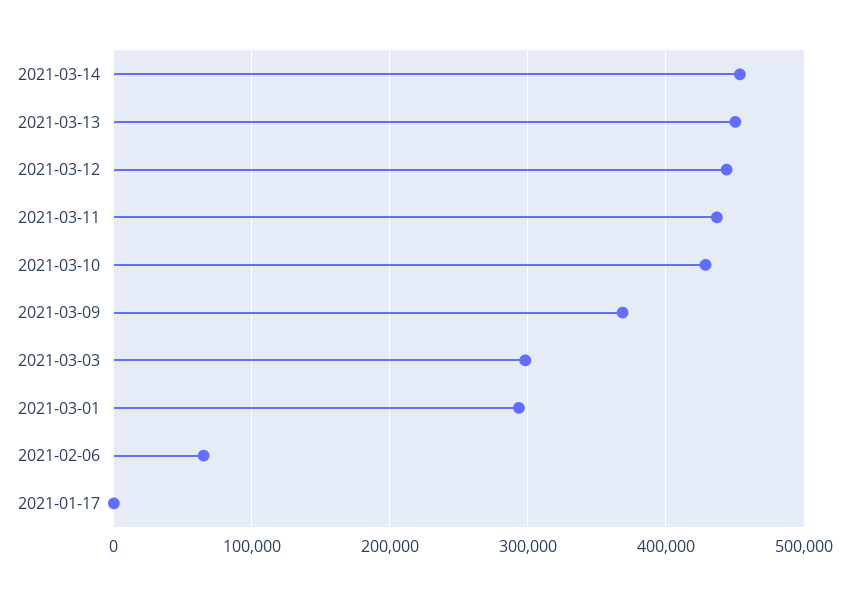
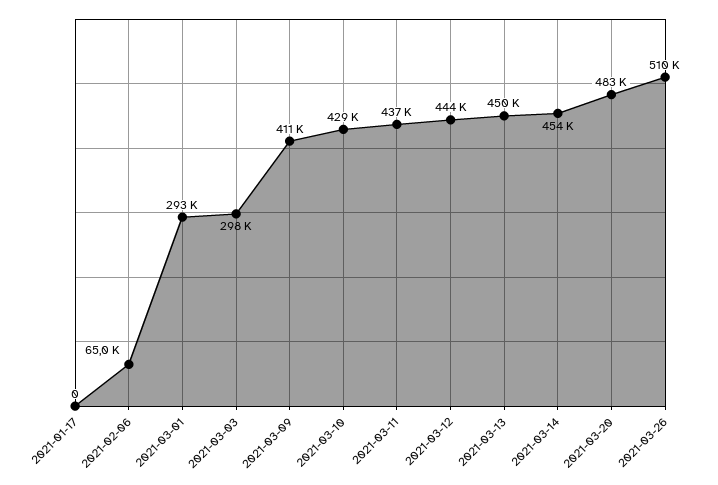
2021-03-09: 370000 -> 411000
2021-03-20: none -> 483000
2021-03-26: none -> 510000

